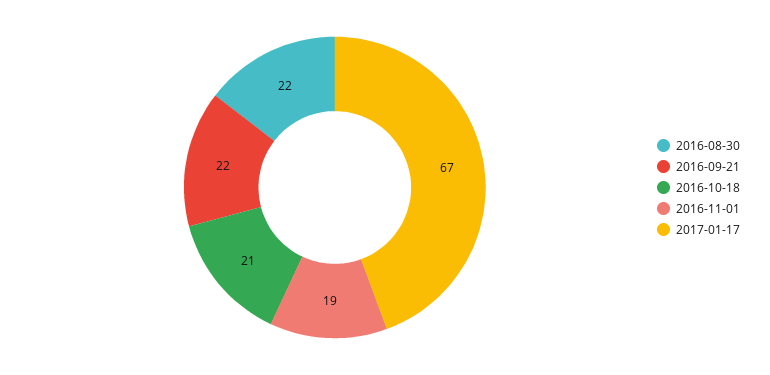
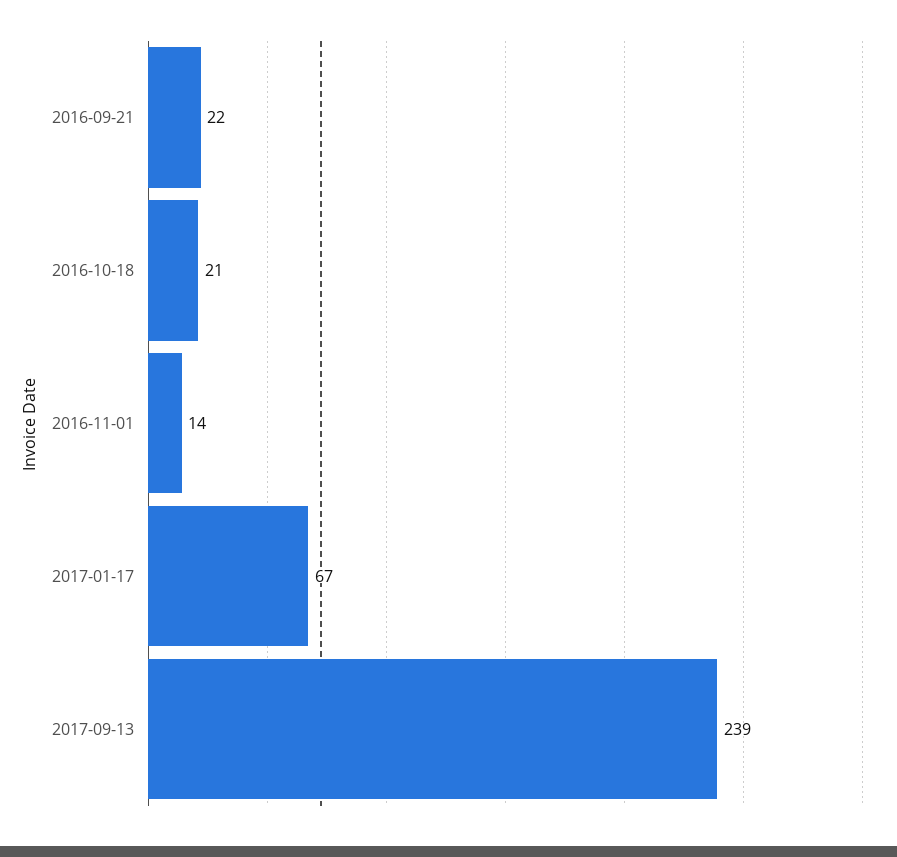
2016-08-30: 22 -> none
2016-11-01: 19 -> 14
2017-09-13: none -> 239

